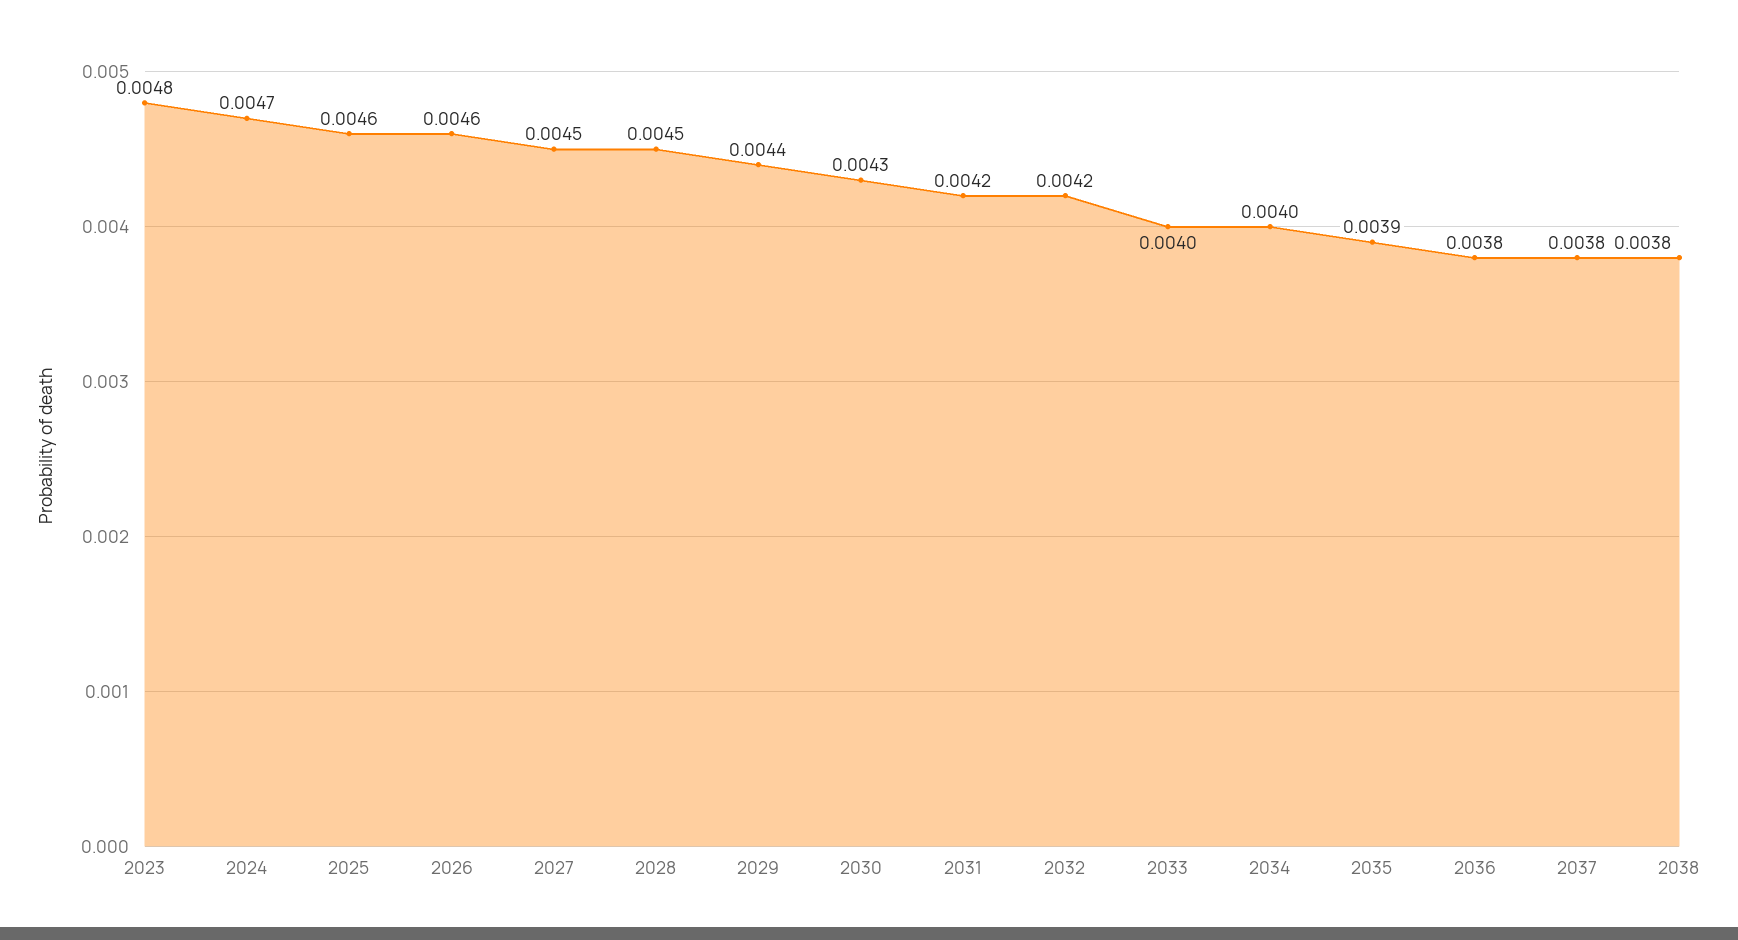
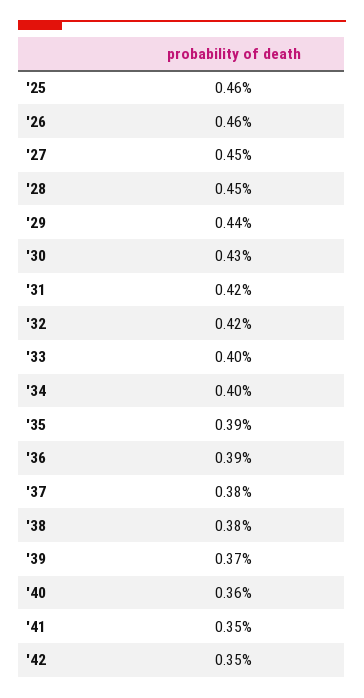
2023: 0.0048 -> none
2024: 0.0047 -> none
2036: 0.0038 -> 0.0039
'39: none -> 0.0037
'40: none -> 0.0036
'41: none -> 0.0035
'42: none -> 0.0035

